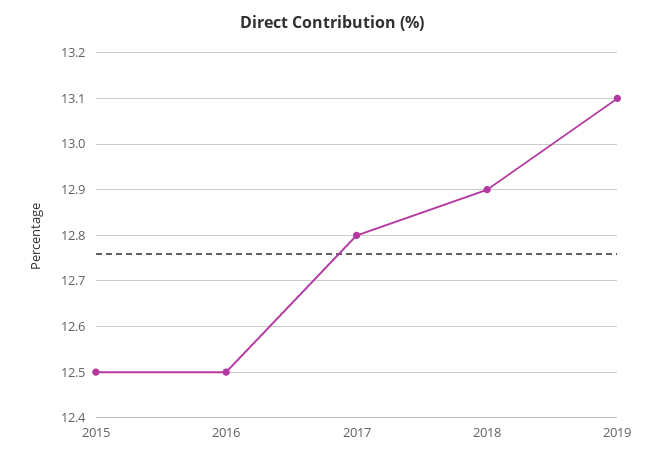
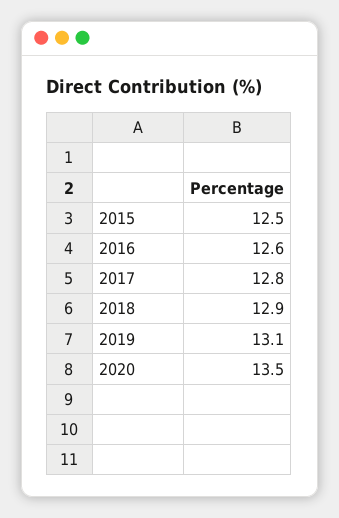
2016: 12.5 -> 12.6
2020: none -> 13.5

